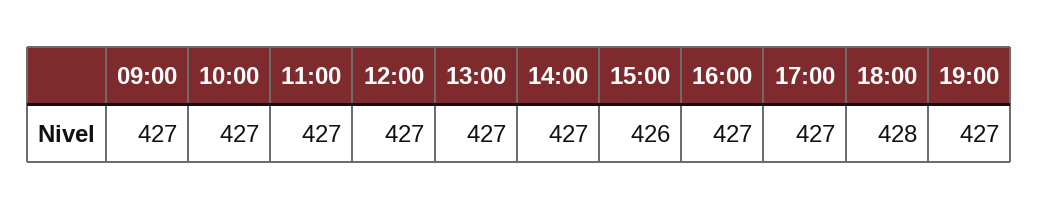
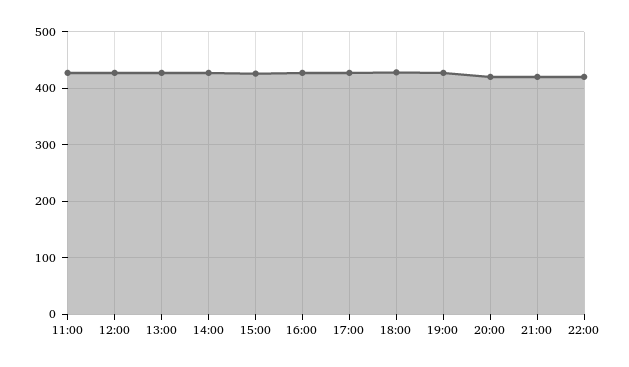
09:00: 427 -> none
10:00: 427 -> none
20:00: none -> 420
21:00: none -> 420
22:00: none -> 420

